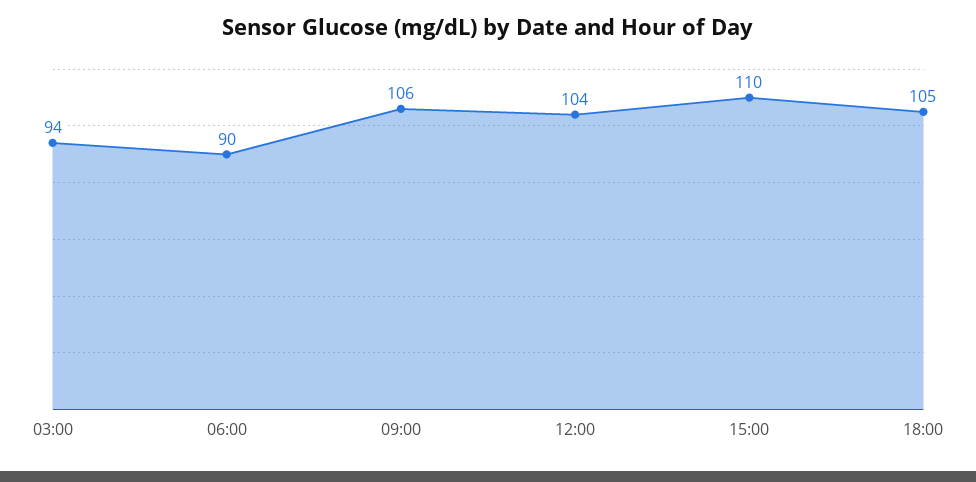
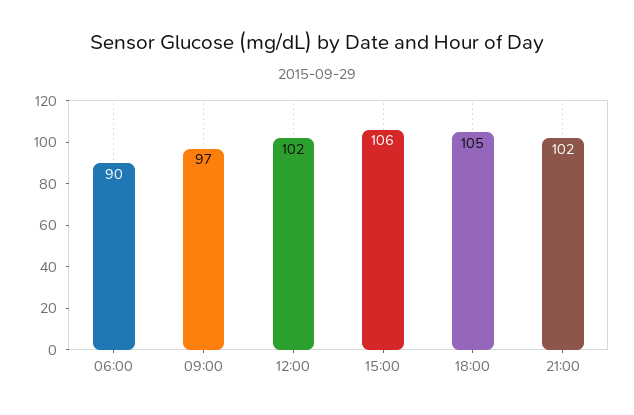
03:00: 94 -> none
09:00: 106 -> 97
12:00: 104 -> 102
15:00: 110 -> 106
21:00: none -> 102

